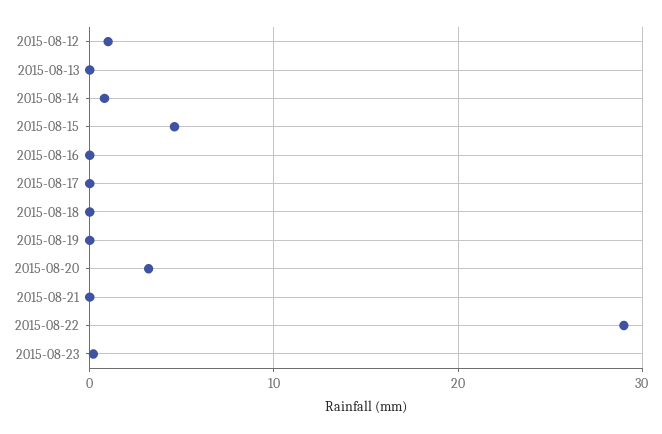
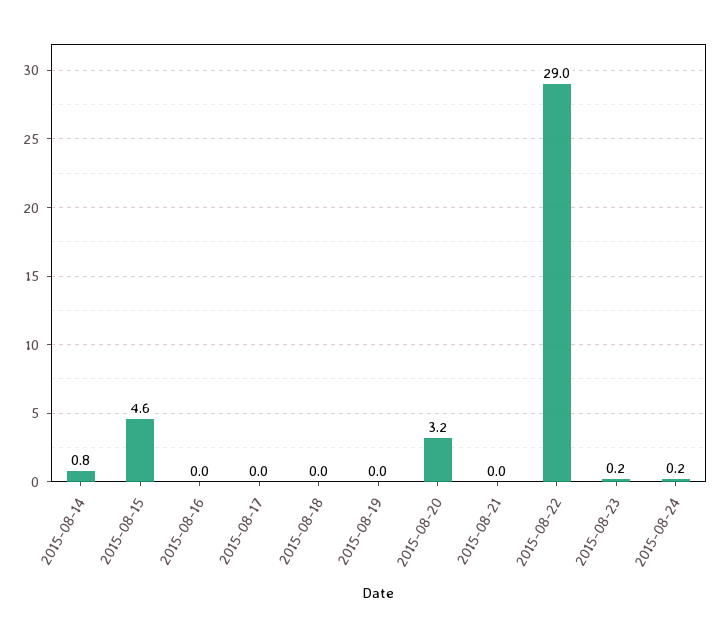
2015-08-12: 1 -> none
2015-08-13: 0 -> none
2015-08-24: none -> 0.2

